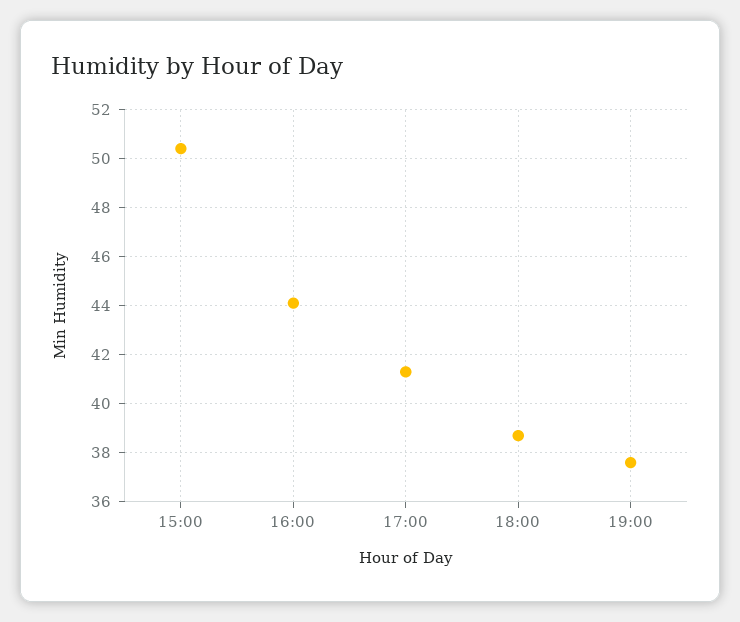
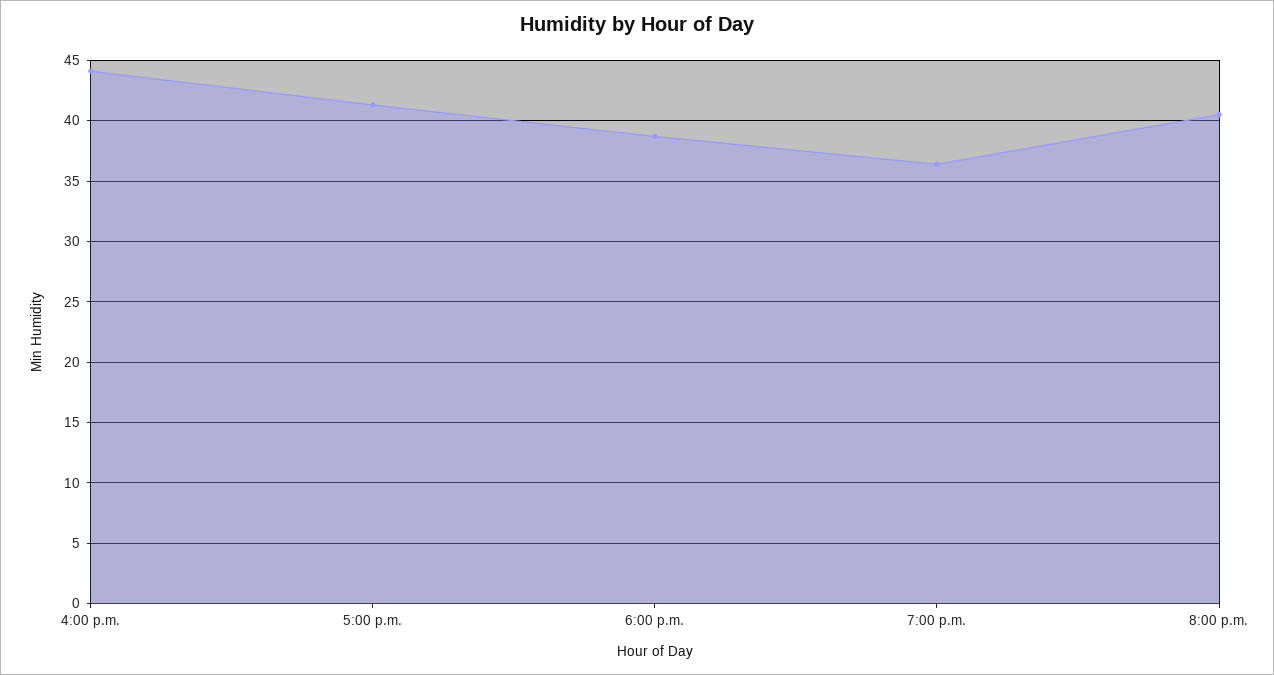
15:00: 50.5 -> none
19:00: 37.5 -> 36.5
8:00 p.m.: none -> 40.5

